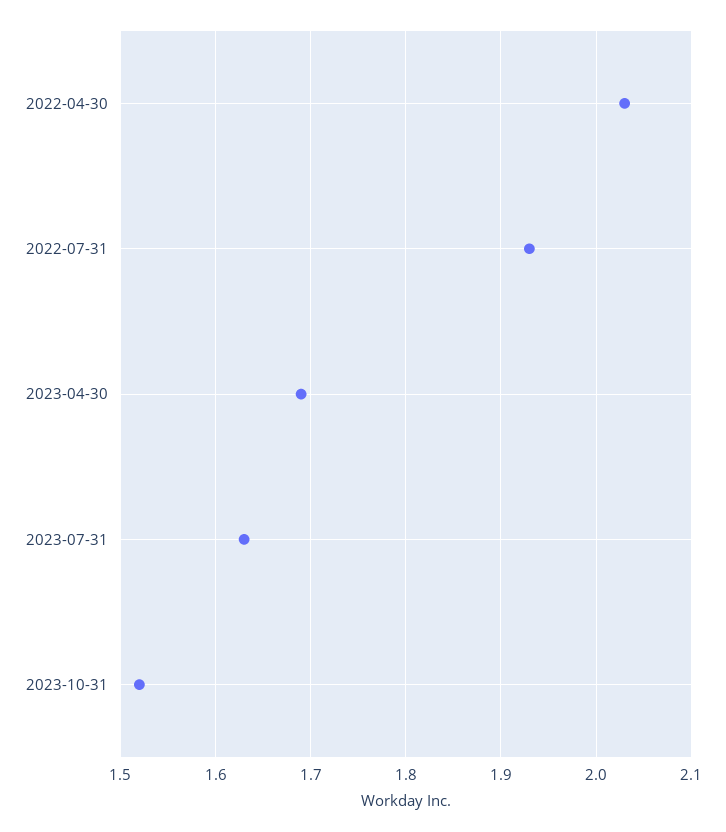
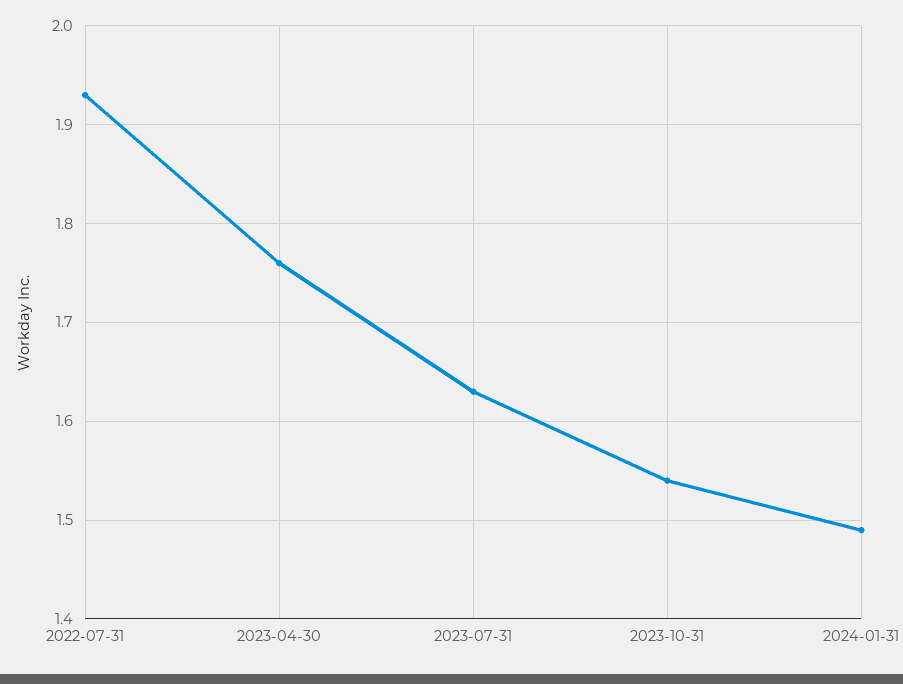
2022-04-30: 2.03 -> none
2023-04-30: 1.69 -> 1.76
2023-10-31: 1.52 -> 1.54
2024-01-31: none -> 1.49

